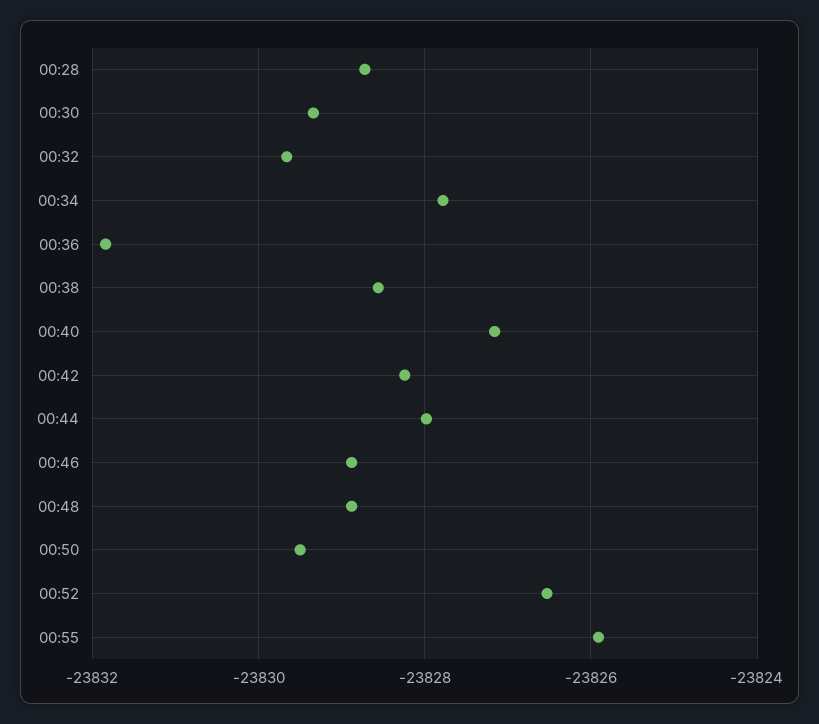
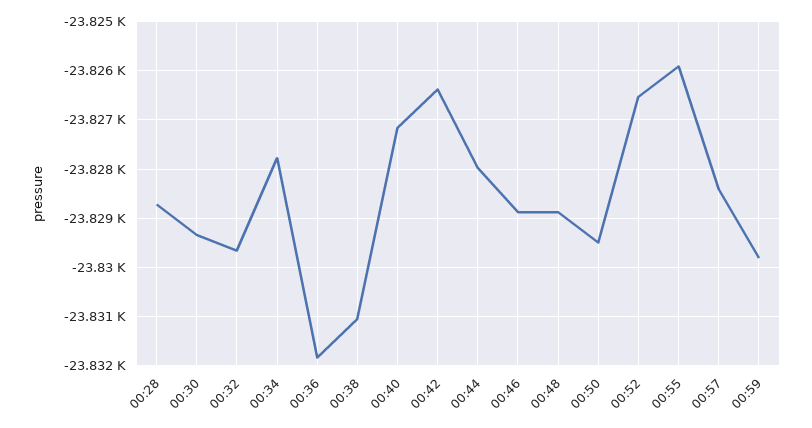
00:38: -23828.6 -> -23831
00:42: -23828.2 -> -23826.4
00:57: none -> -23828.4
00:59: none -> -23829.8

